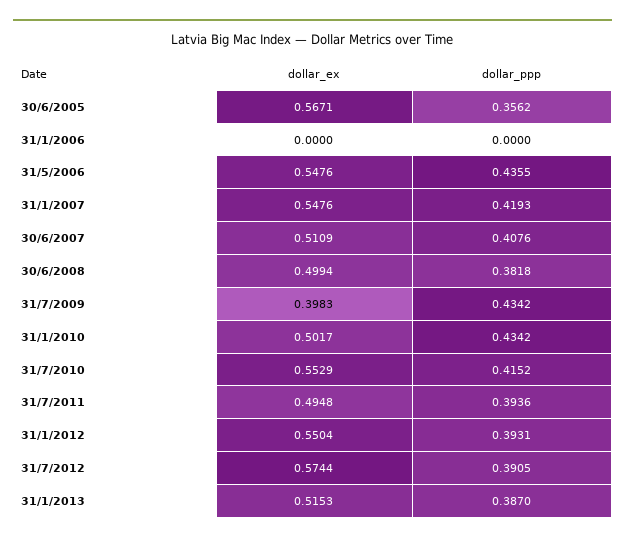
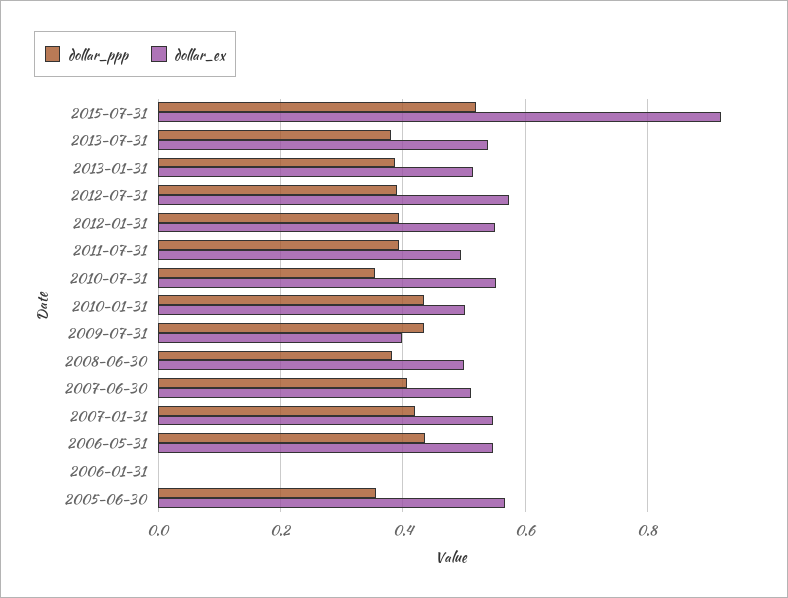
dollar_ppp, 31/7/2010: 0.4152 -> 0.36
dollar_ppp, 2015-07-31: none -> 0.52
dollar_ex, 2015-07-31: none -> 0.92
dollar_ppp, 2013-07-31: none -> 0.38
dollar_ex, 2013-07-31: none -> 0.54

